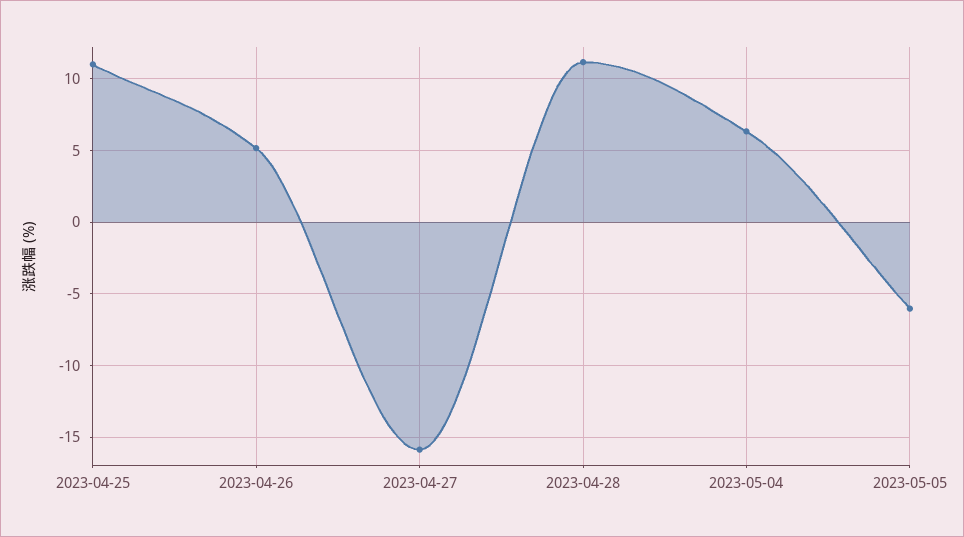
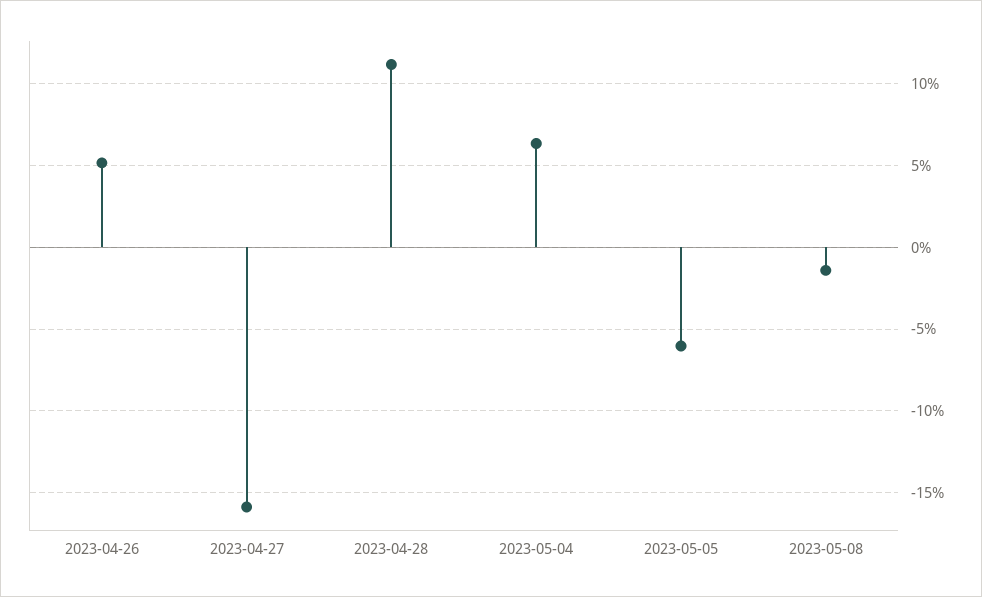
2023-04-25: 11 -> none
2023-05-08: none -> -1.5

